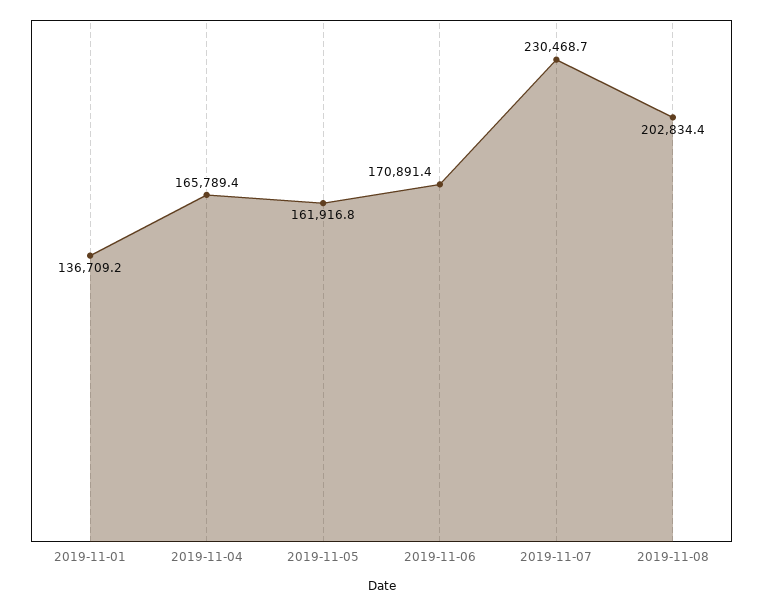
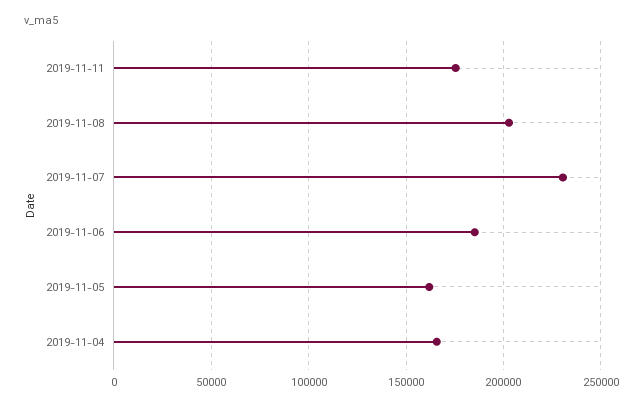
2019-11-01: 136709.2 -> none
2019-11-06: 170891.4 -> 185000
2019-11-11: none -> 175000

